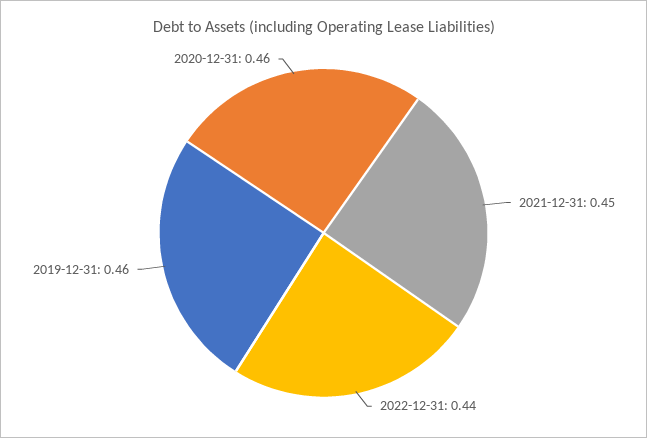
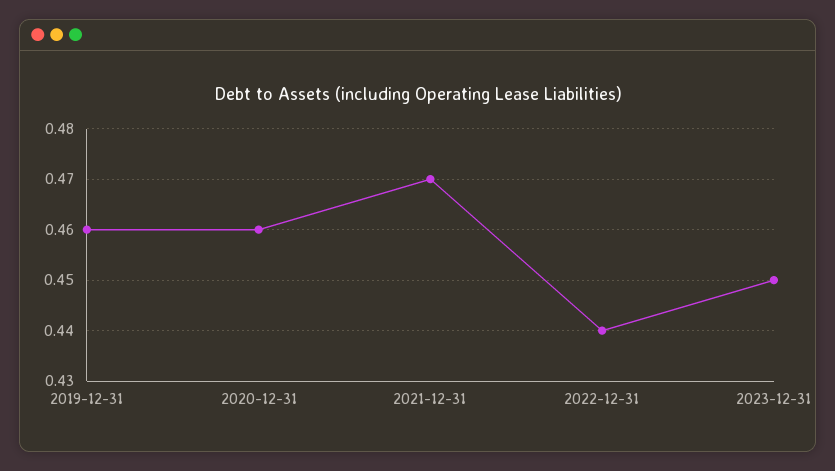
2021-12-31: 0.45 -> 0.47
2023-12-31: none -> 0.45

